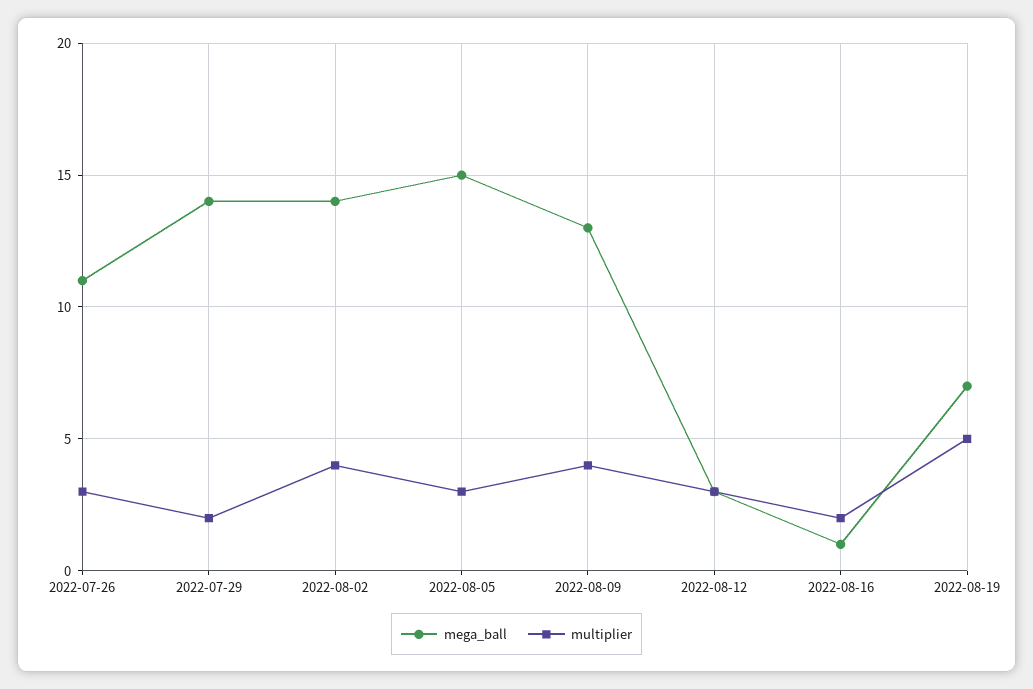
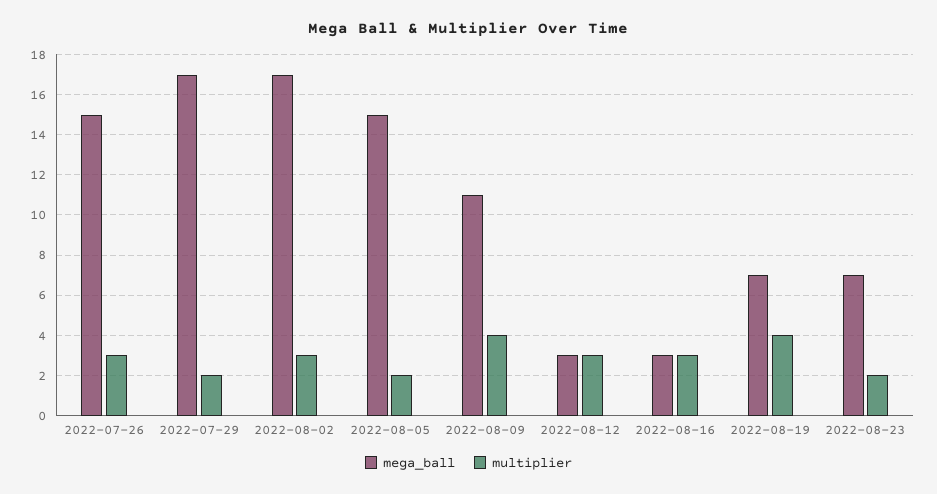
mega_ball, 2022-07-26: 11 -> 15
mega_ball, 2022-07-29: 14 -> 17
mega_ball, 2022-08-02: 14 -> 17
multiplier, 2022-08-02: 4 -> 3
multiplier, 2022-08-05: 3 -> 2
mega_ball, 2022-08-09: 13 -> 11
mega_ball, 2022-08-16: 1 -> 3
multiplier, 2022-08-16: 2 -> 3
multiplier, 2022-08-19: 5 -> 4
mega_ball, 2022-08-23: none -> 7
multiplier, 2022-08-23: none -> 2

